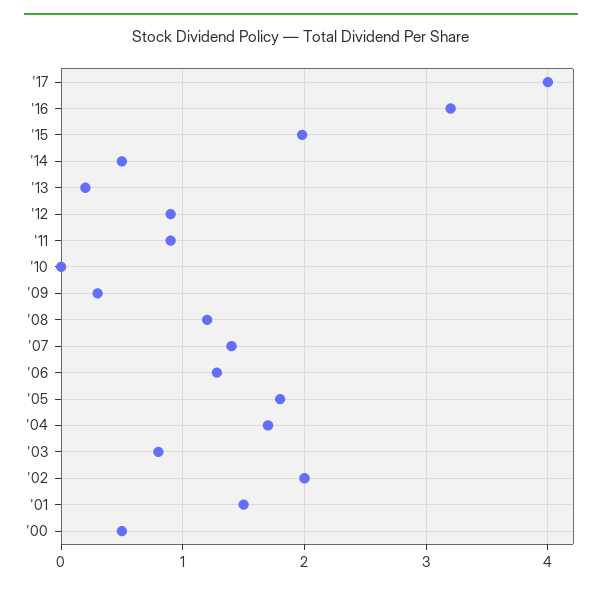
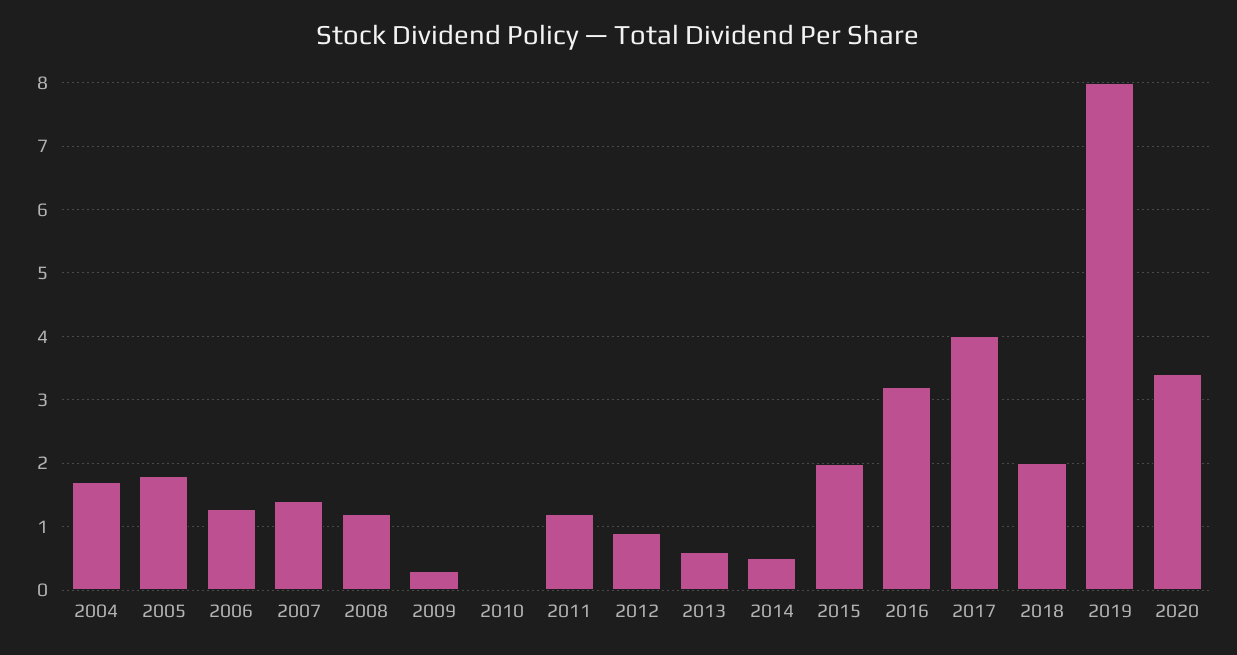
'13: 0.2 -> 0.6
'11: 0.9 -> 1.2
'03: 0.8 -> none
'02: 2 -> none
'01: 1.5 -> none
'00: 0.5 -> none
2018: none -> 2
2019: none -> 8
2020: none -> 3.4

